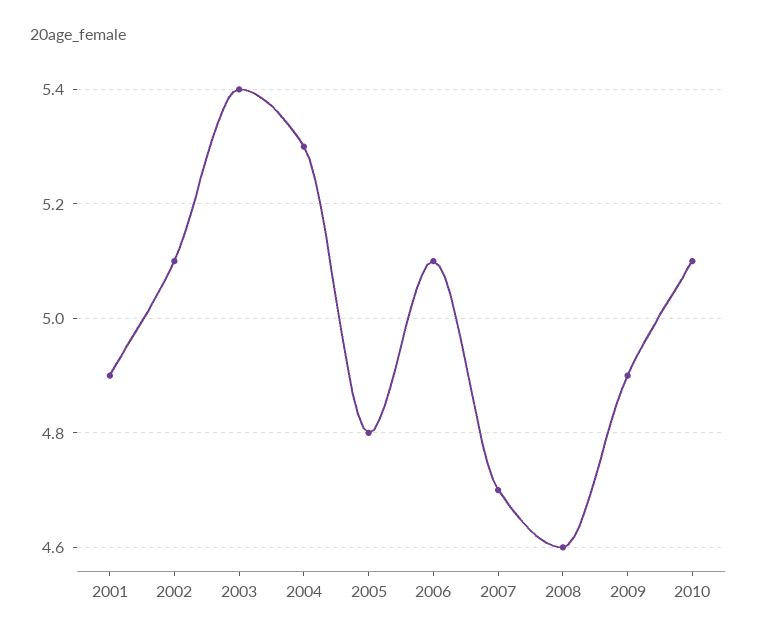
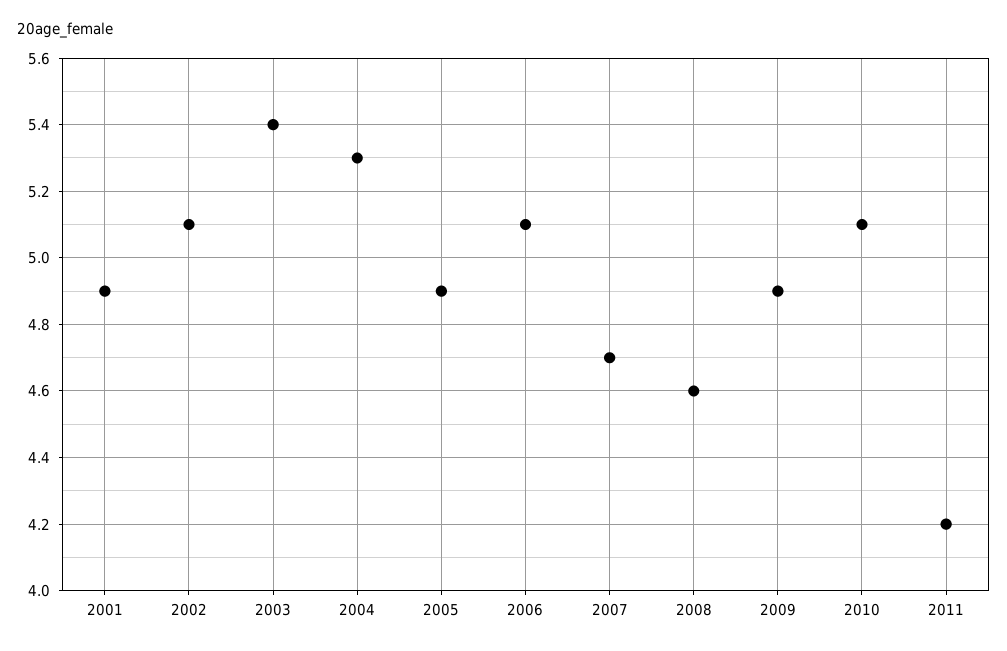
2005: 4.8 -> 4.9
2011: none -> 4.2

